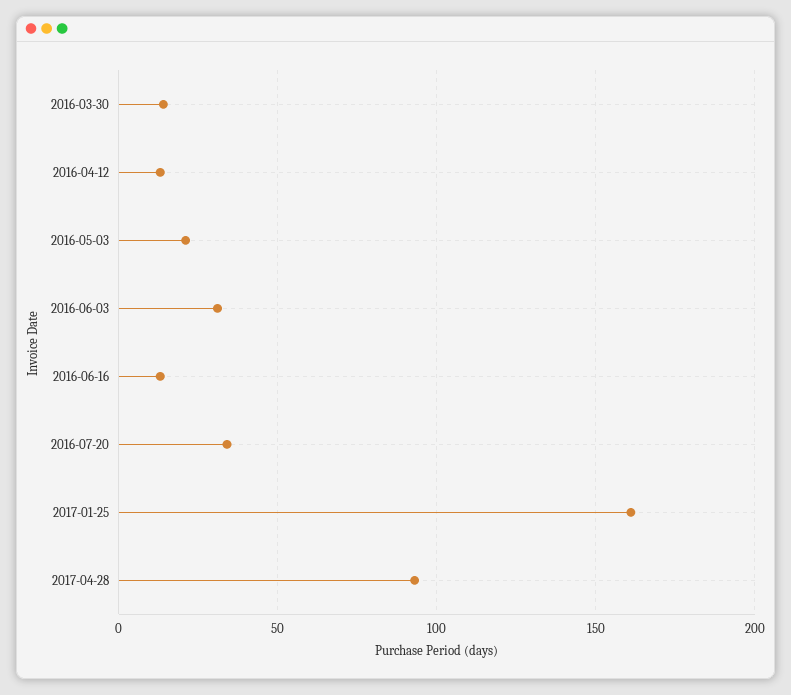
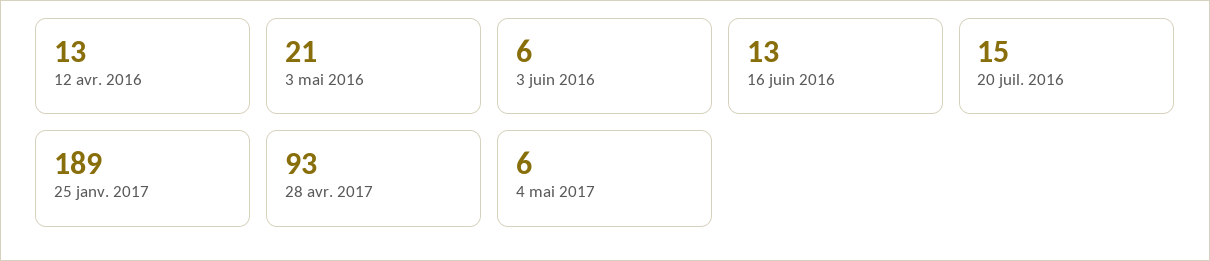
2016-03-30: 15 -> none
2016-06-03: 30 -> 6
2016-07-20: 35 -> 15
2017-01-25: 160 -> 189
4 mai 2017: none -> 6

